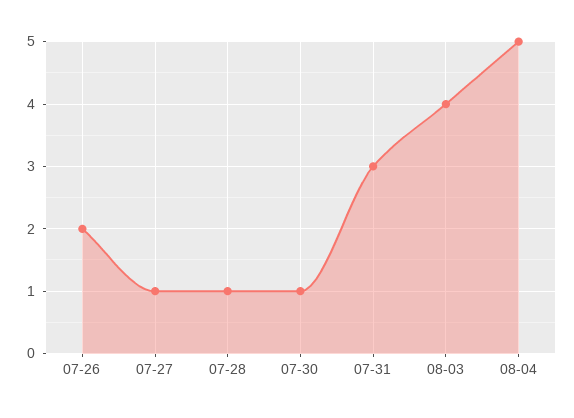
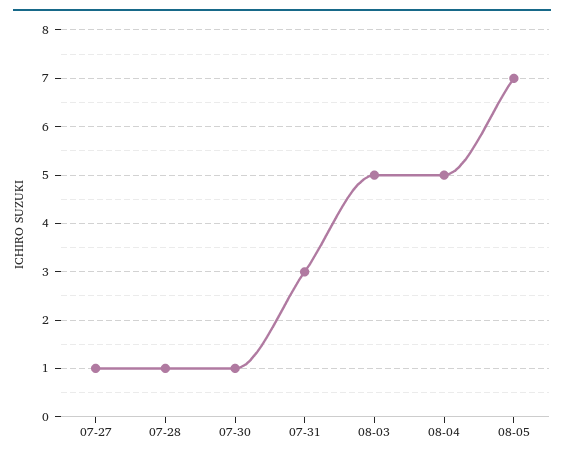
07-26: 2 -> none
08-03: 4 -> 5
08-05: none -> 7

